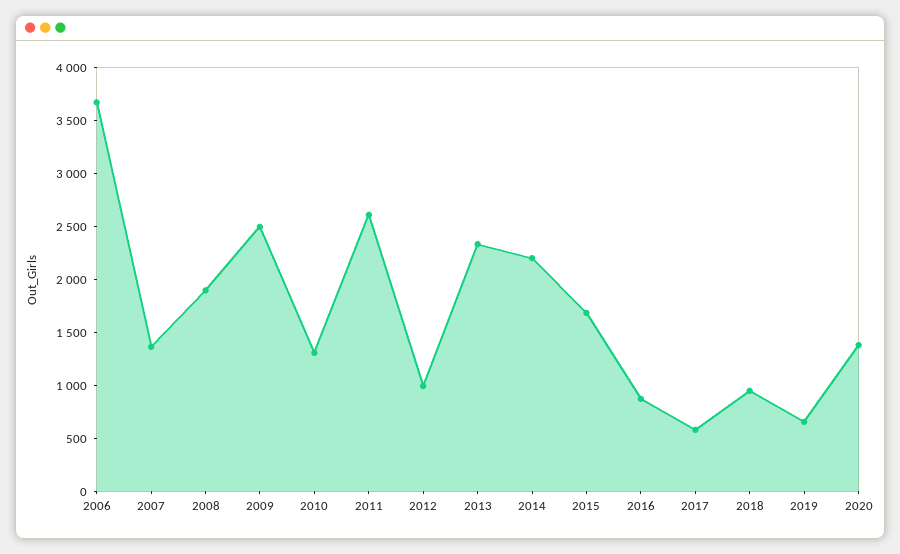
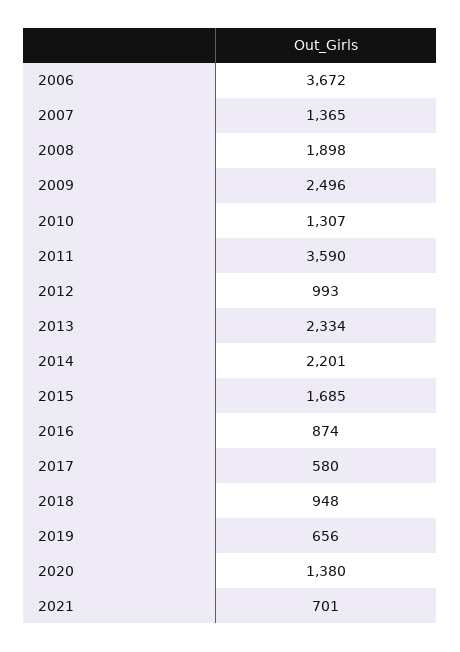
2011: 2600 -> 3590
2021: none -> 701

